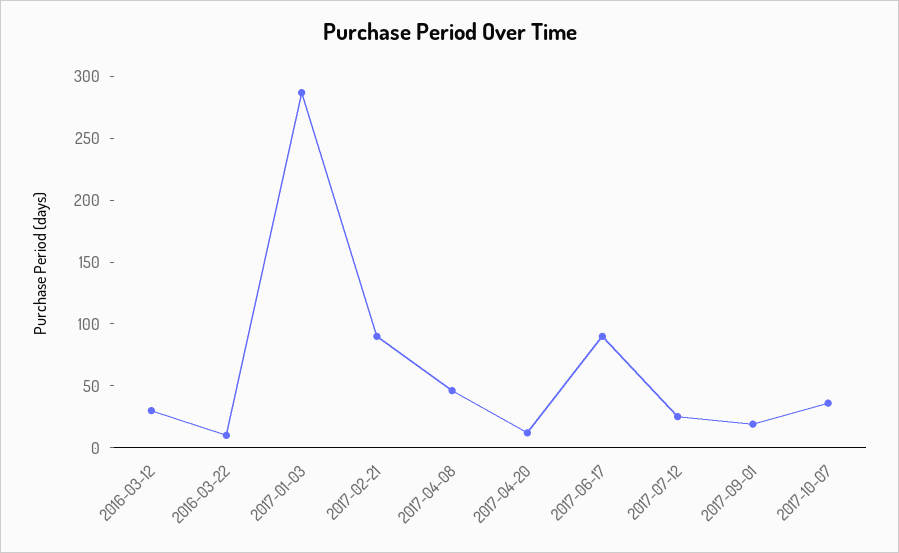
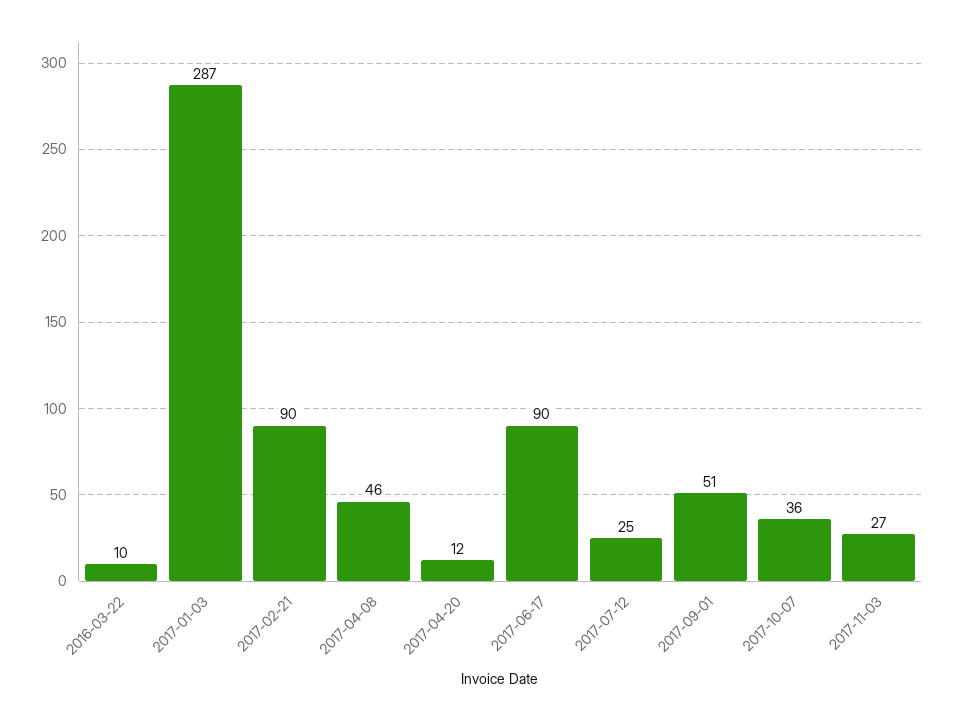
2016-03-12: 30 -> none
2017-09-01: 20 -> 51
2017-11-03: none -> 27

